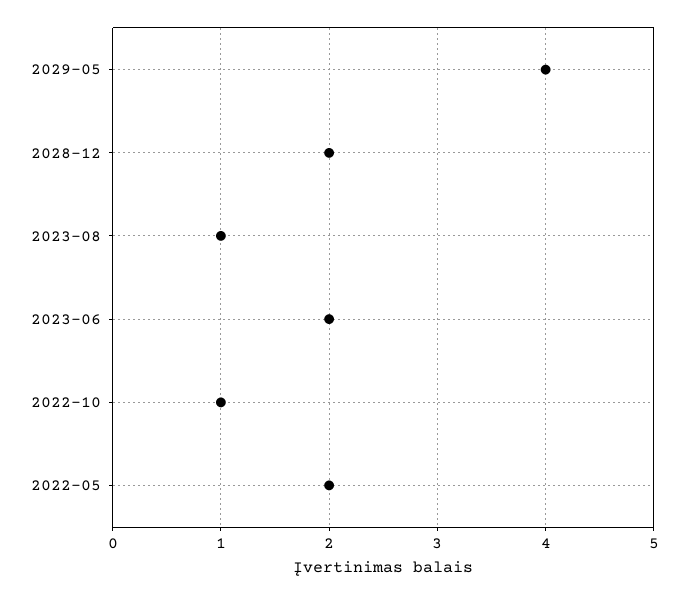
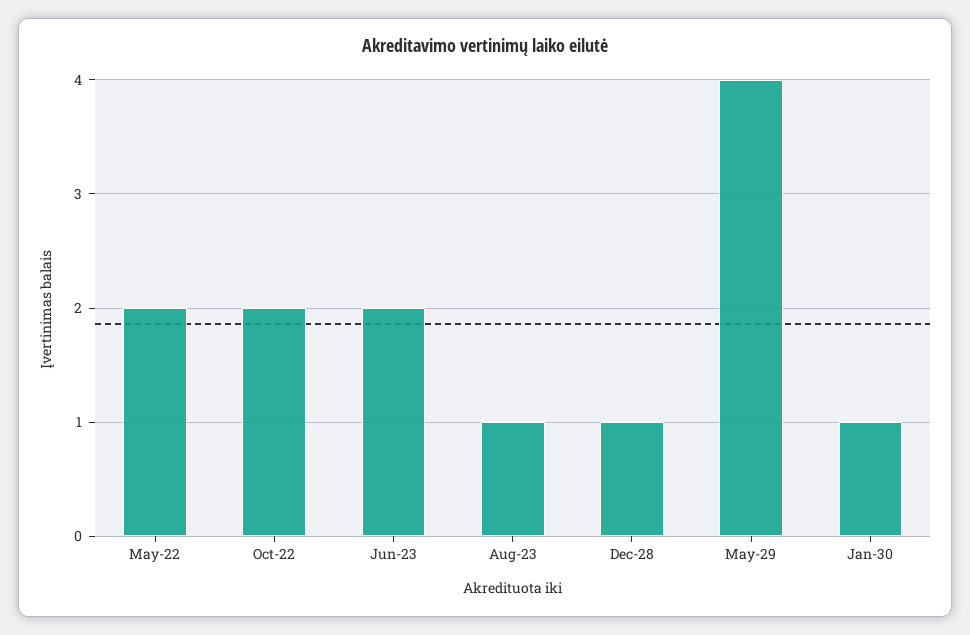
2028-12: 2 -> 1
2022-10: 1 -> 2
Jan-30: none -> 1

